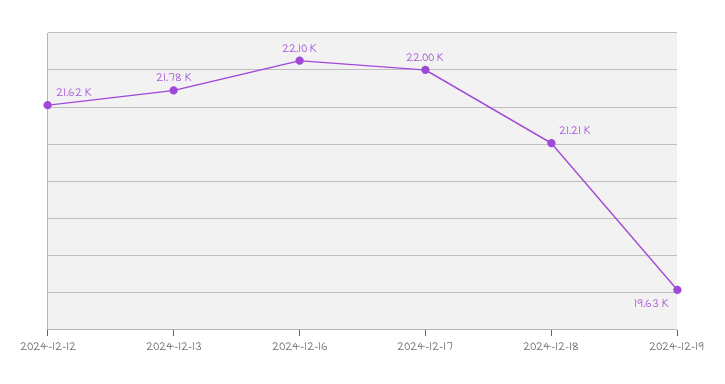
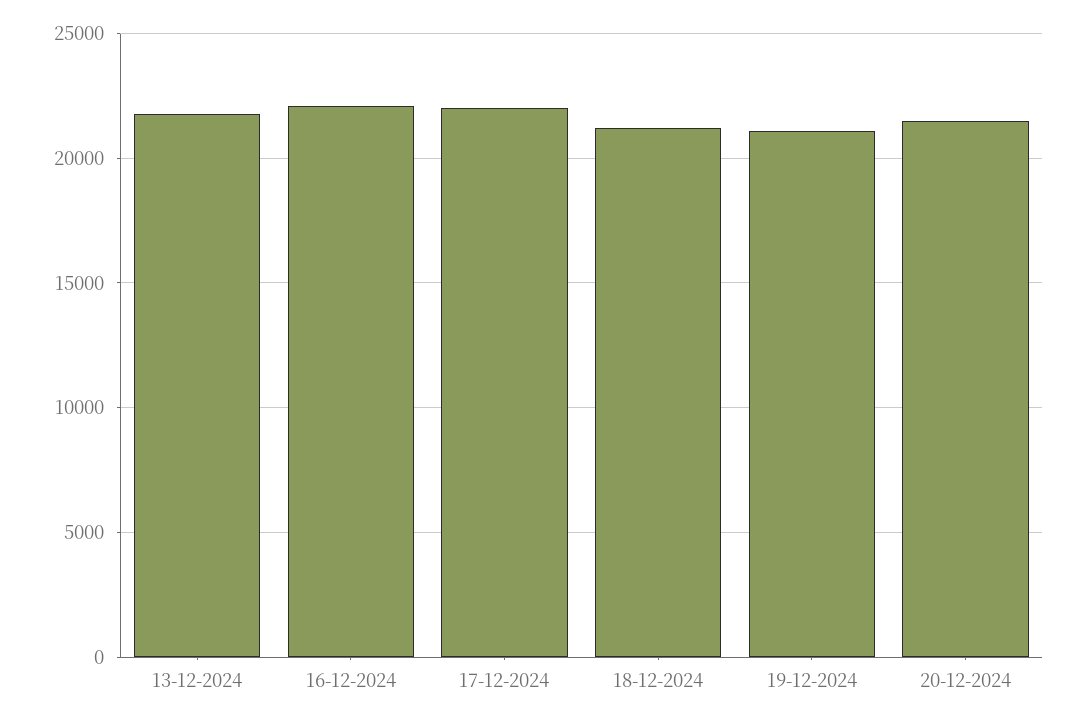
2024-12-12: 21620 -> none
2024-12-19: 19630 -> 21000
20-12-2024: none -> 21500

